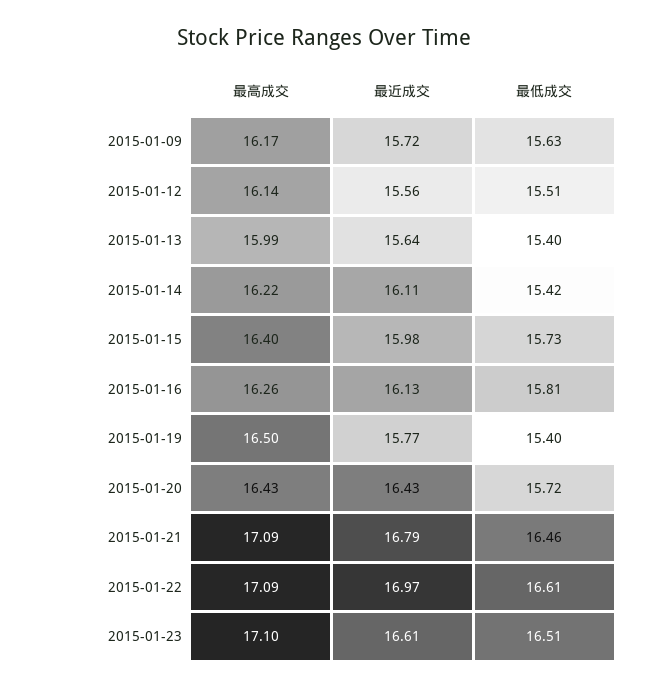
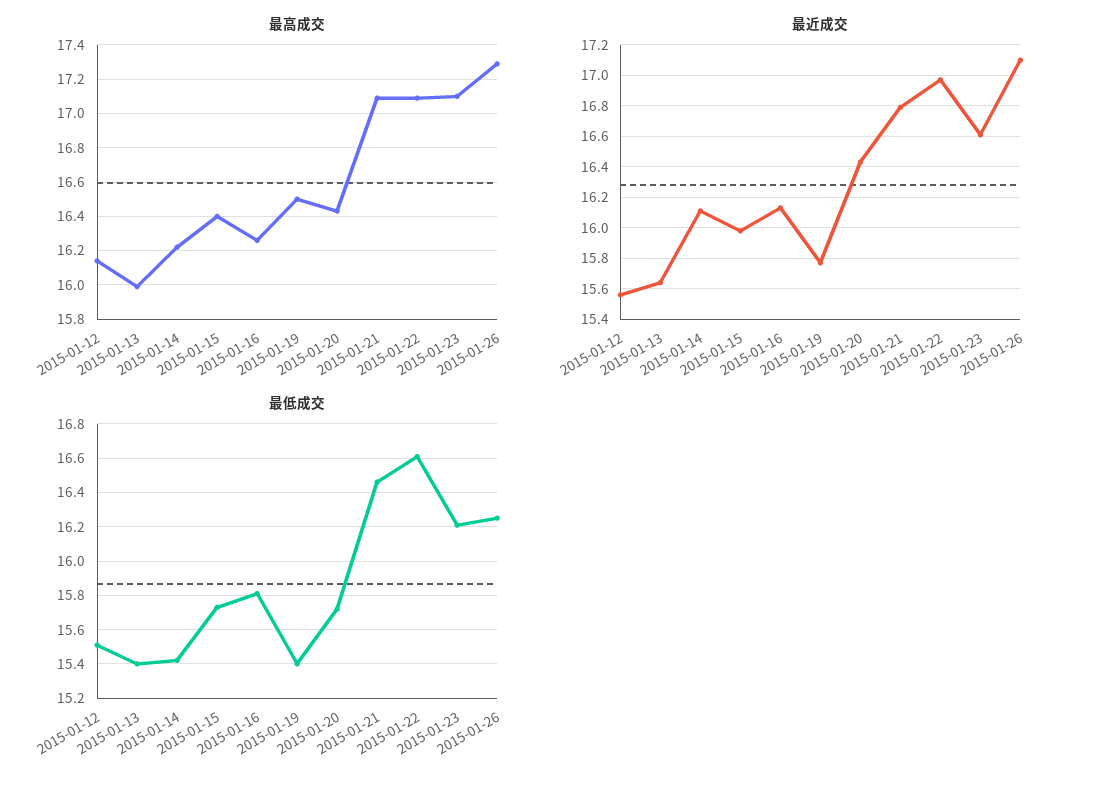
最高成交, 2015-01-09: 16.17 -> none
最近成交, 2015-01-09: 15.72 -> none
最低成交, 2015-01-09: 15.63 -> none
最低成交, 2015-01-23: 16.51 -> 16.2
最高成交, 2015-01-26: none -> 17.3
最近成交, 2015-01-26: none -> 17.1
最低成交, 2015-01-26: none -> 16.25

